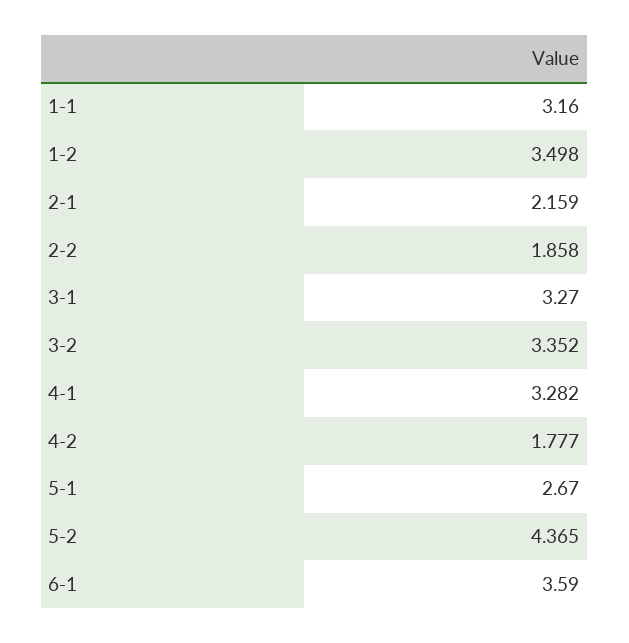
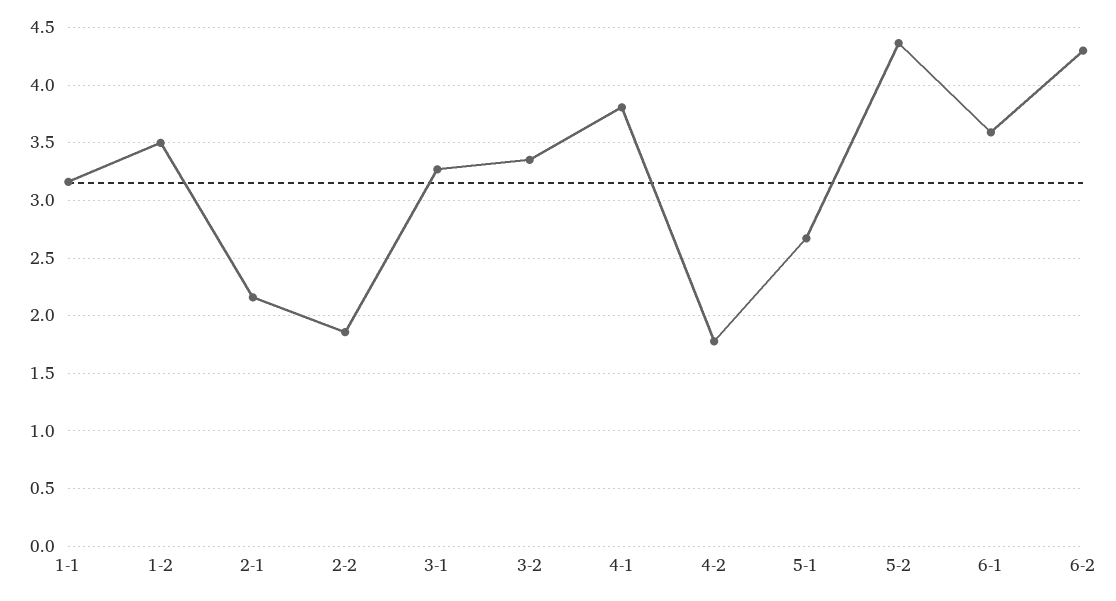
4-1: 3.282 -> 3.8
6-2: none -> 4.3

